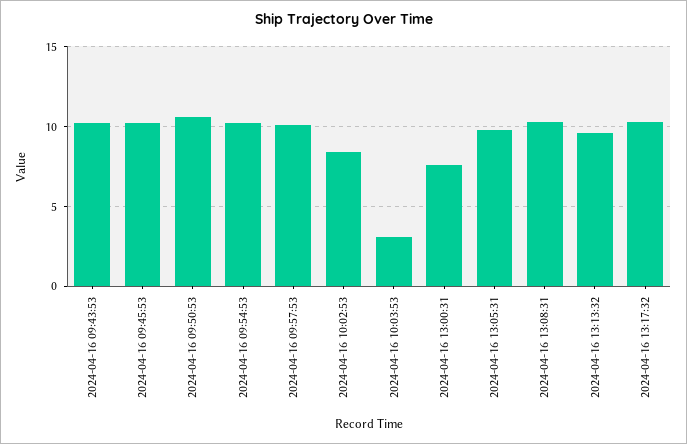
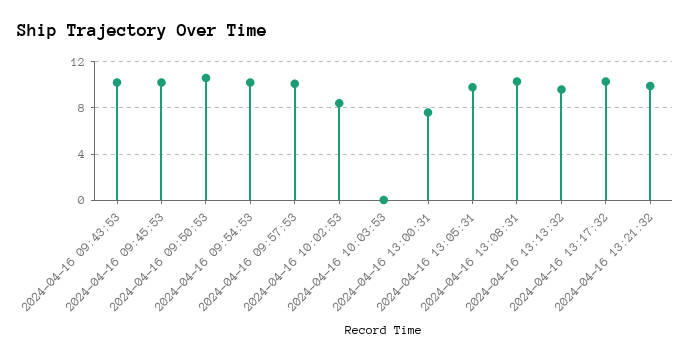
2024-04-16 10:03:53: 3 -> 0
2024-04-16 13:21:32: none -> 10

